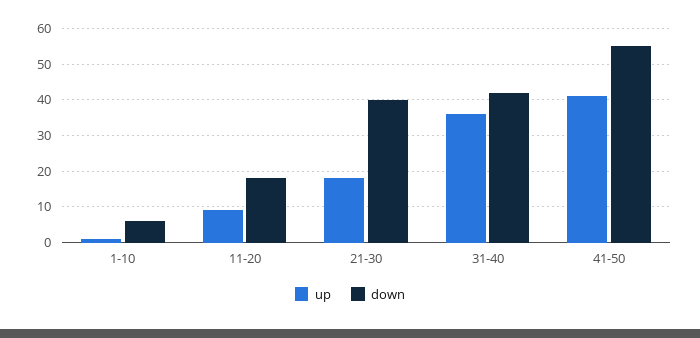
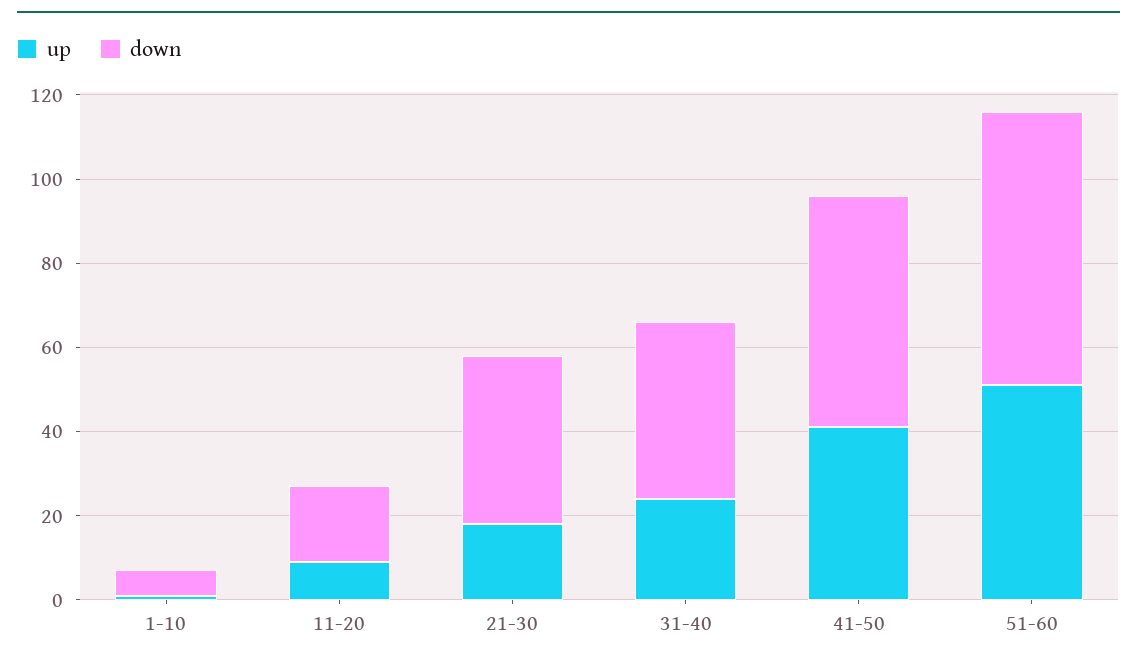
up, 31-40: 35 -> 25
up, 51-60: none -> 50
down, 51-60: none -> 65

